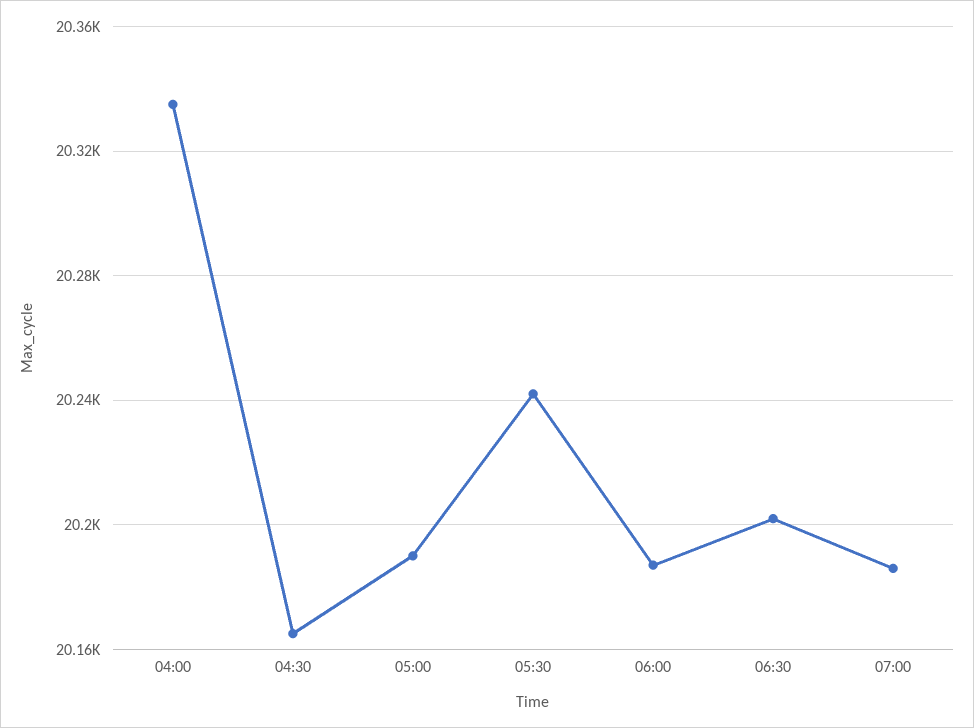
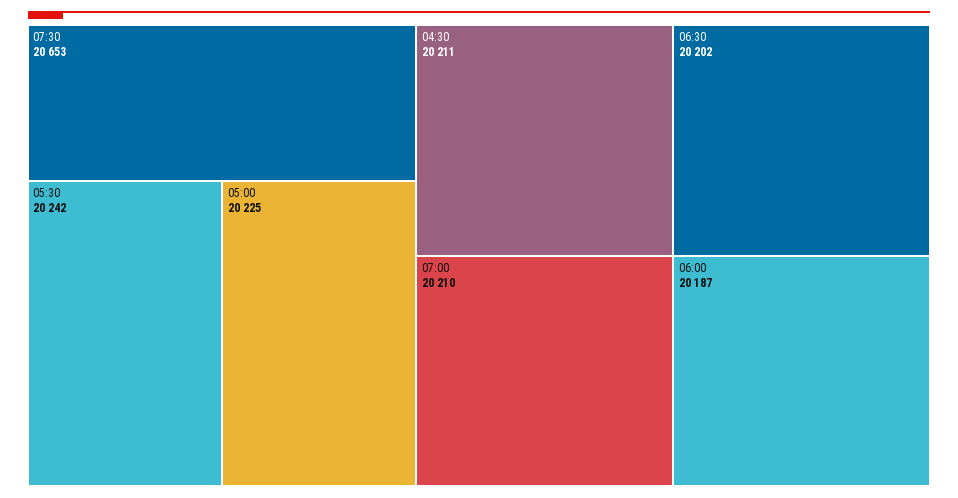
04:00: 20335 -> none
04:30: 20165 -> 20211
05:00: 20190 -> 20225
07:00: 20185 -> 20210
07:30: none -> 20653

